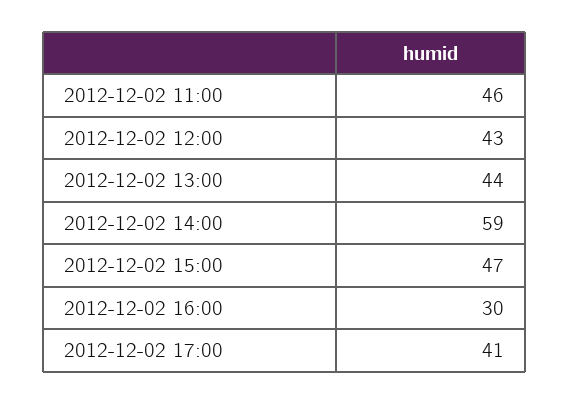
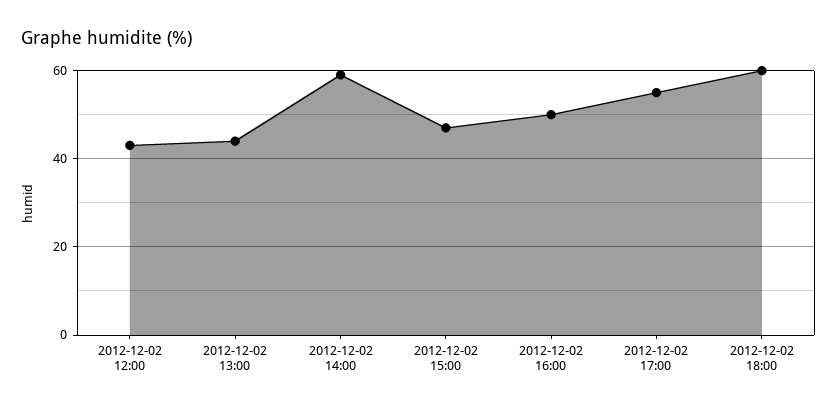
2012-12-02 11:00: 46 -> none
2012-12-02 16:00: 30 -> 50
2012-12-02 17:00: 41 -> 55
2012-12-02 18:00: none -> 60

